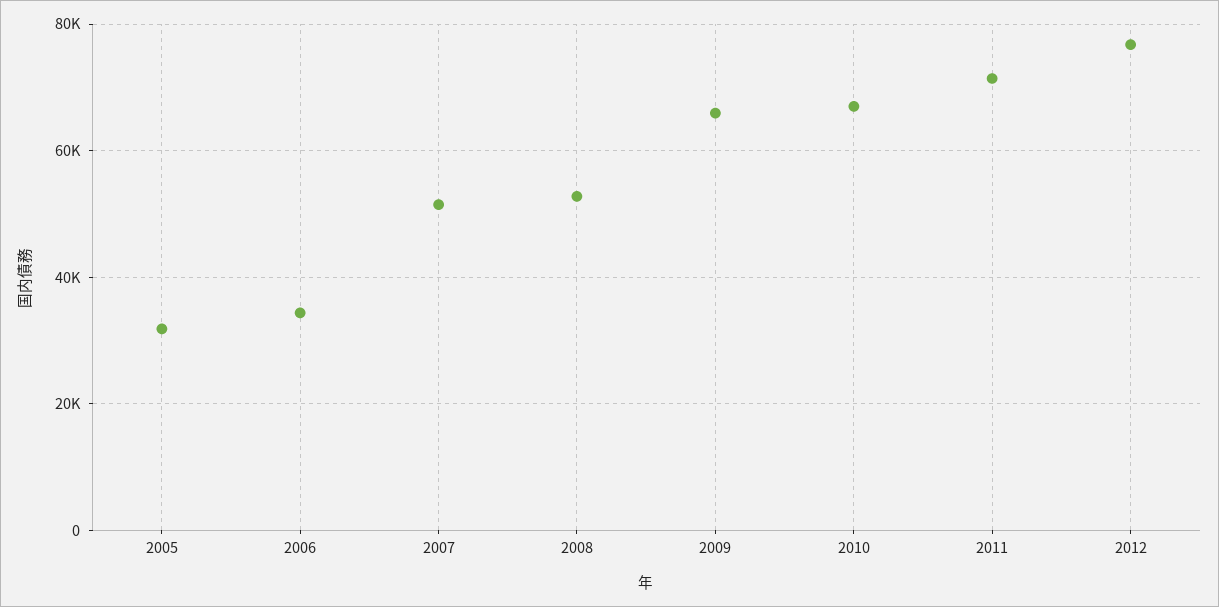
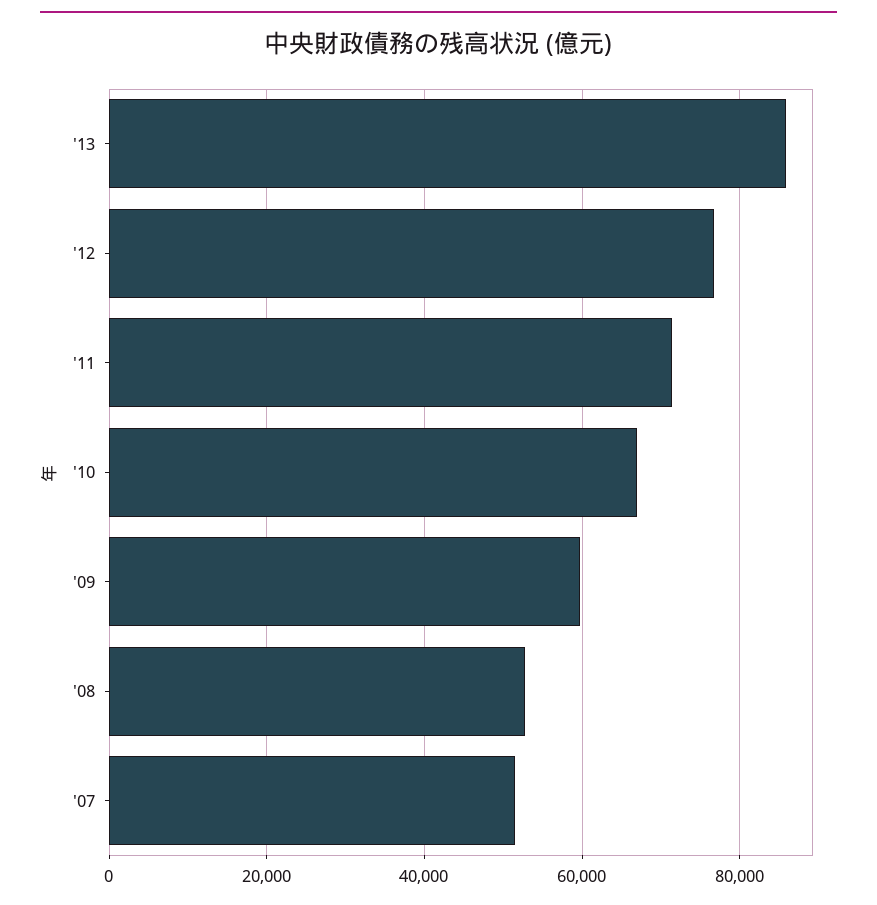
2005: 32000 -> none
2006: 34000 -> none
2009: 66000 -> 60000
'13: none -> 86000

